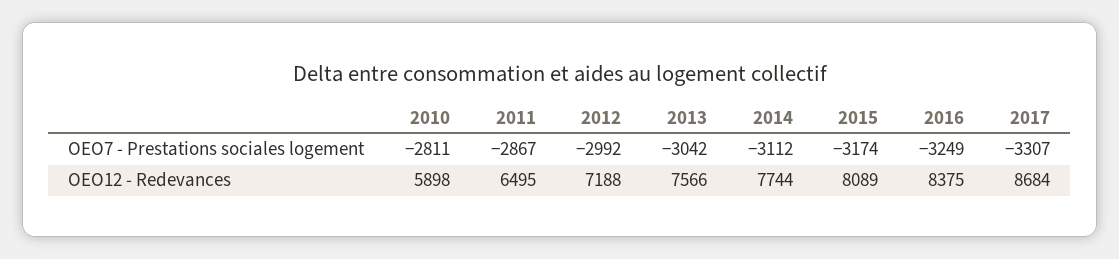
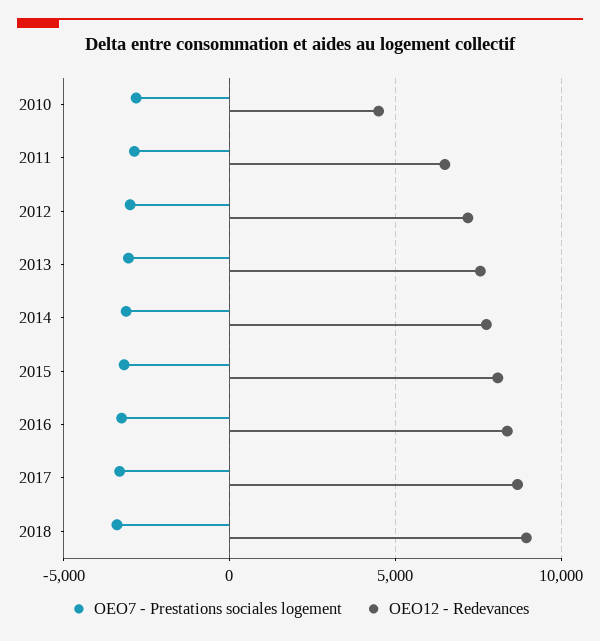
OEO12 - Redevances, 2010: 5898 -> 4500
OEO7 - Prestations sociales logement, 2018: none -> -3500
OEO12 - Redevances, 2018: none -> 9000

